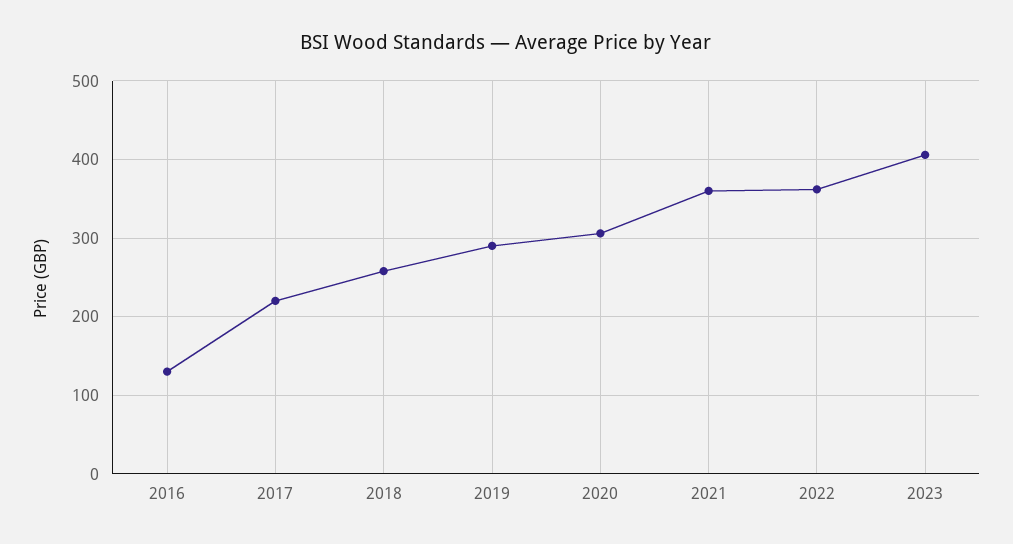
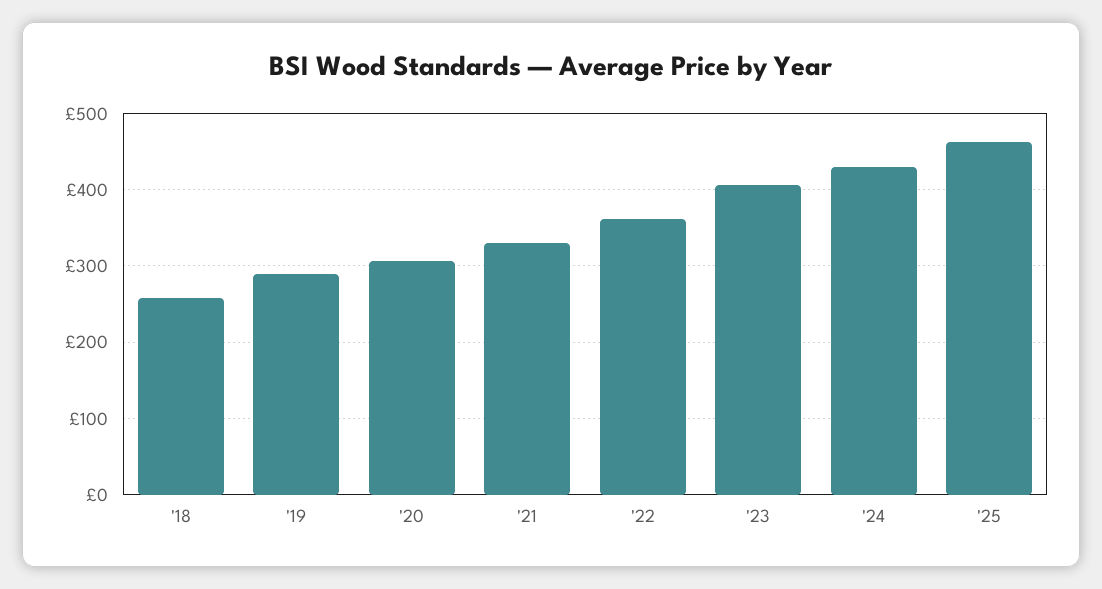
2016: 130 -> none
2017: 220 -> none
2021: 360 -> 330
'24: none -> 430
'25: none -> 460

